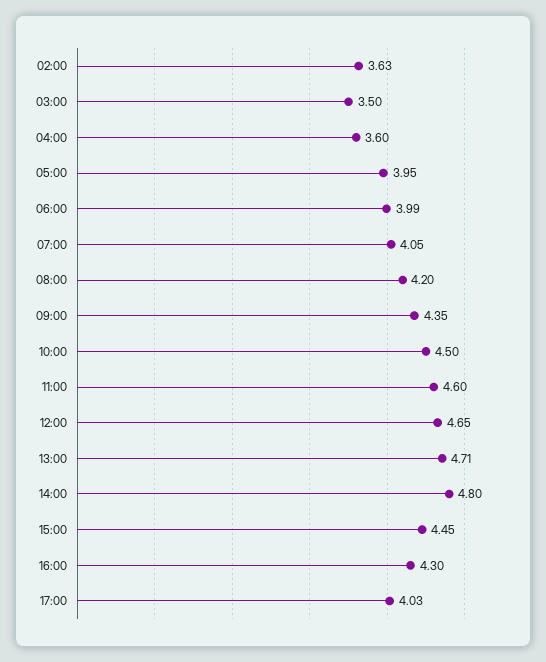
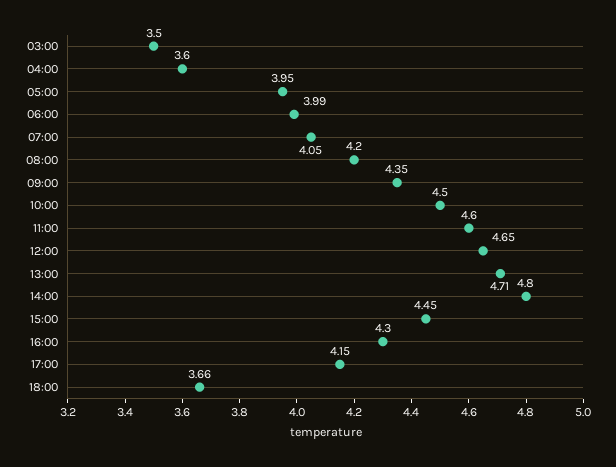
02:00: 3.63 -> none
17:00: 4.03 -> 4.15
18:00: none -> 3.66

